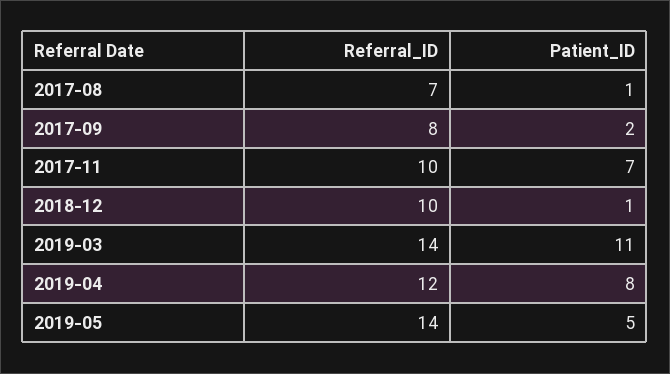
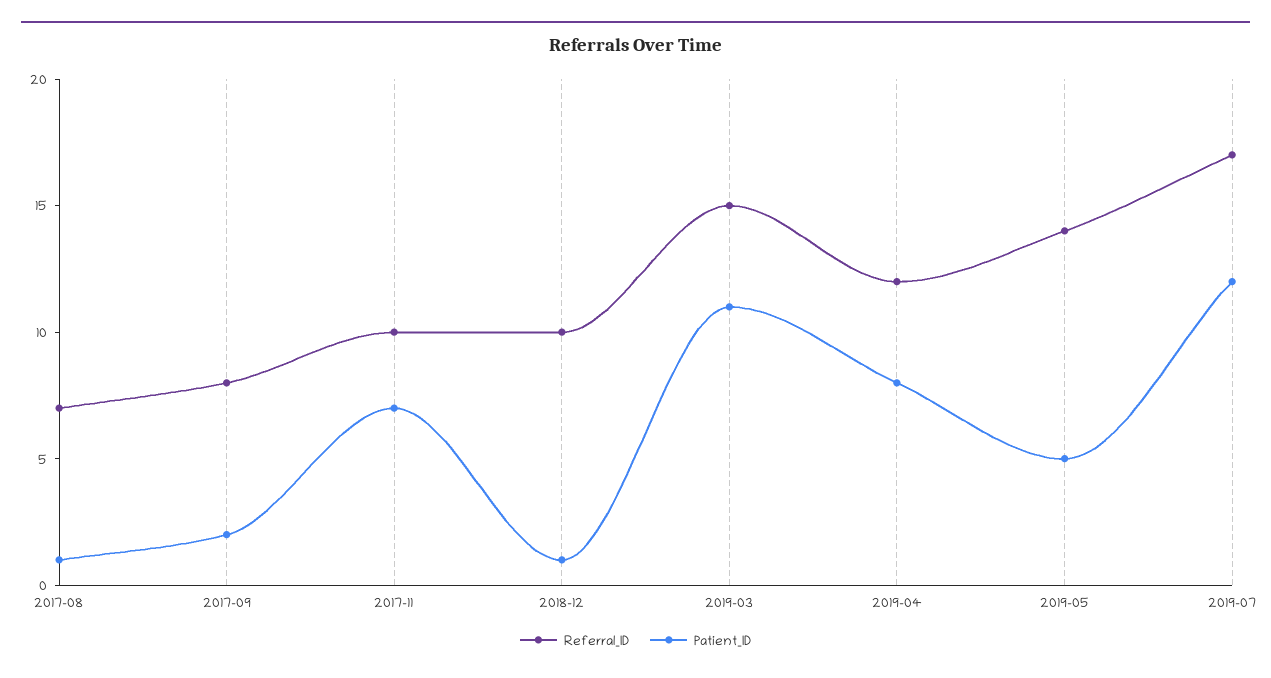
Referral_ID, 2019-03: 14 -> 15
Referral_ID, 2019-07: none -> 17
Patient_ID, 2019-07: none -> 12

